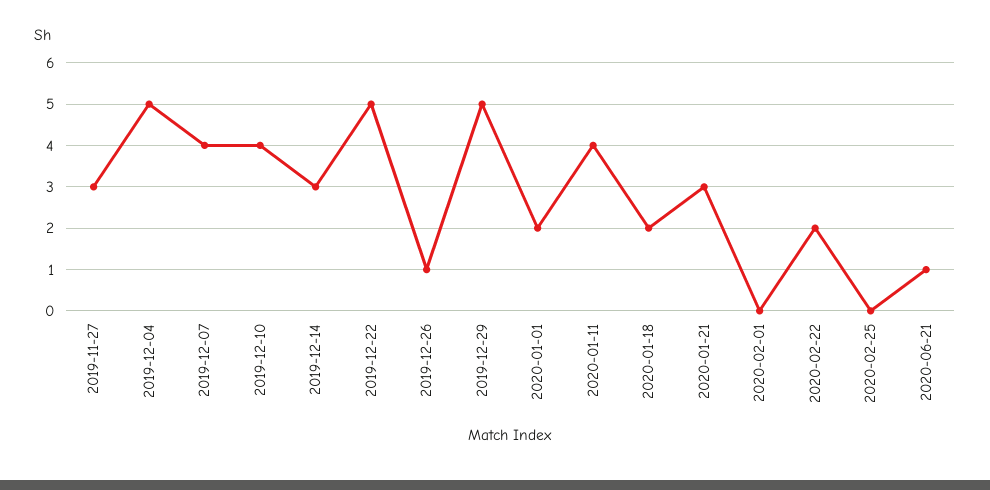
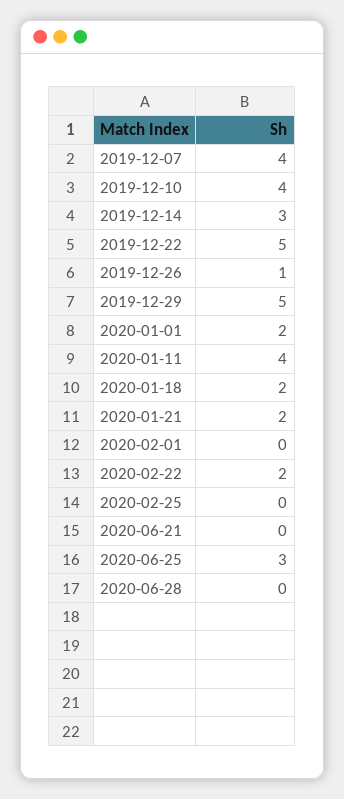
2019-11-27: 3 -> none
2019-12-04: 5 -> none
2020-01-21: 3 -> 2
2020-06-21: 1 -> 0
2020-06-25: none -> 3
2020-06-28: none -> 0

